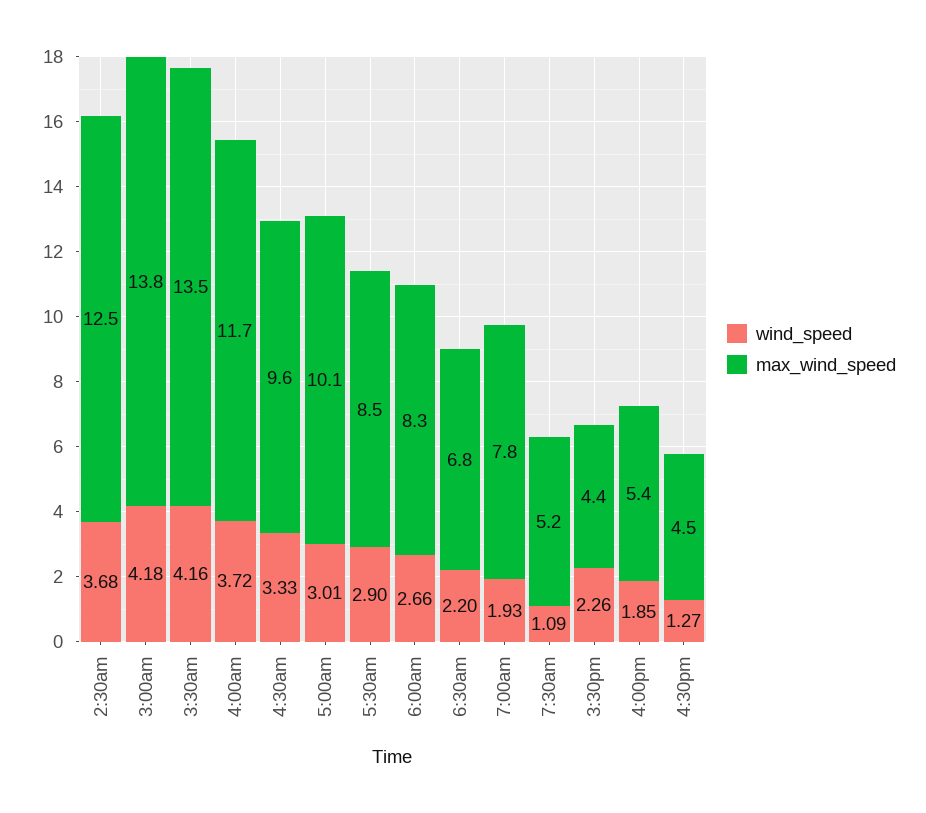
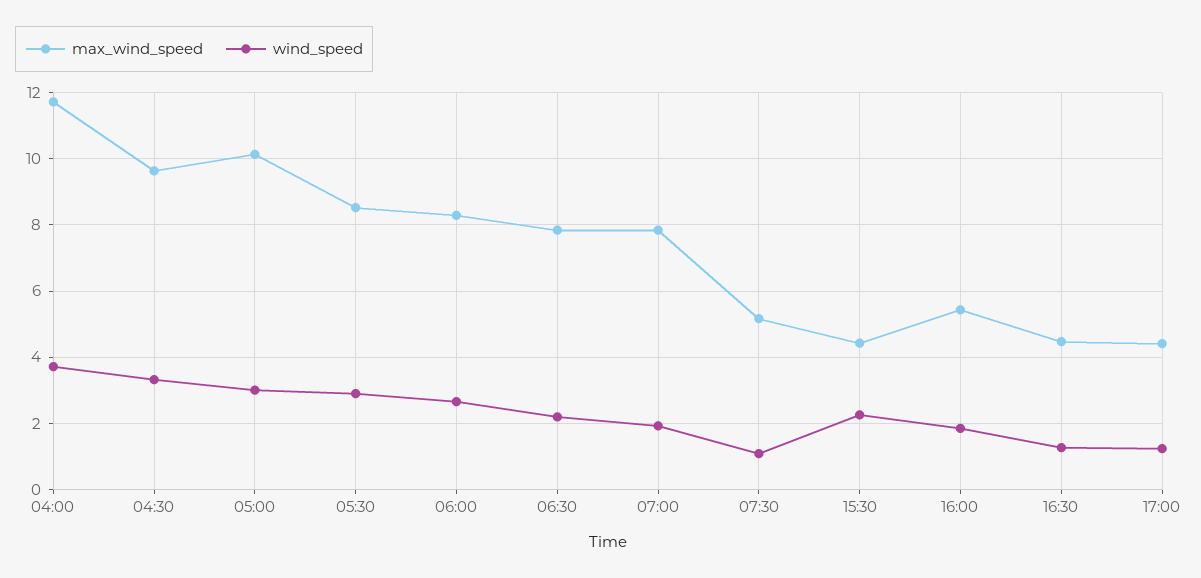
wind_speed, 2:30am: 3.68 -> none
max_wind_speed, 2:30am: 12.5 -> none
wind_speed, 3:00am: 4.18 -> none
max_wind_speed, 3:00am: 13.8 -> none
wind_speed, 3:30am: 4.16 -> none
max_wind_speed, 3:30am: 13.5 -> none
max_wind_speed, 6:30am: 6.8 -> 7.8
max_wind_speed, 17:00: none -> 4.4
wind_speed, 17:00: none -> 1.2

